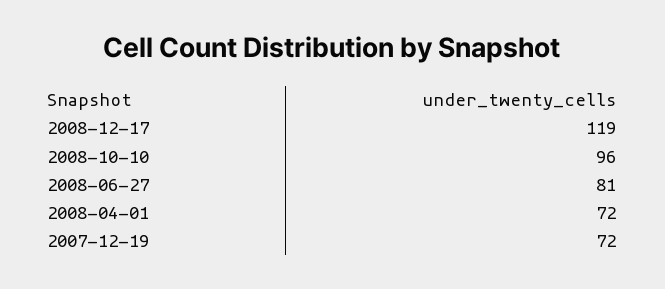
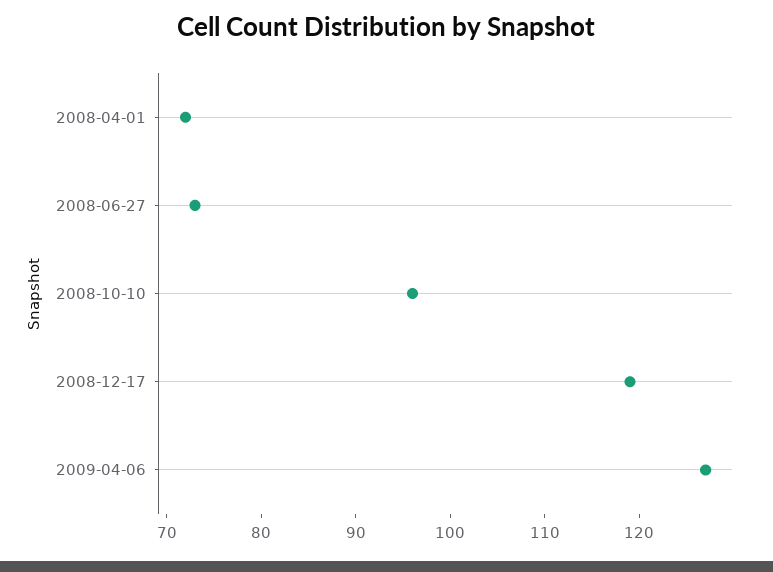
2008-06-27: 81 -> 73
2007-12-19: 72 -> none
2009-04-06: none -> 127

